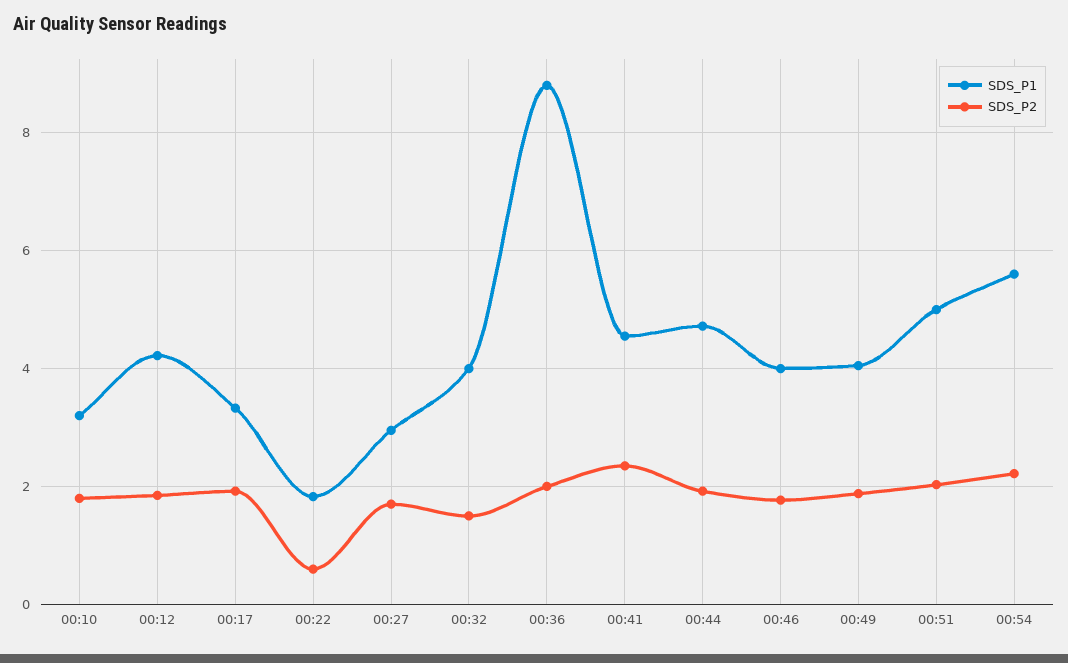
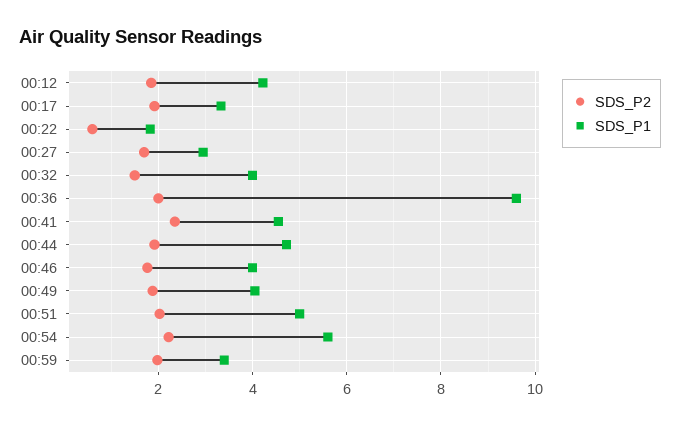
SDS_P1, 00:10: 3.2 -> none
SDS_P2, 00:10: 1.8 -> none
SDS_P1, 00:36: 8.8 -> 9.6
SDS_P2, 00:59: none -> 2
SDS_P1, 00:59: none -> 3.4

